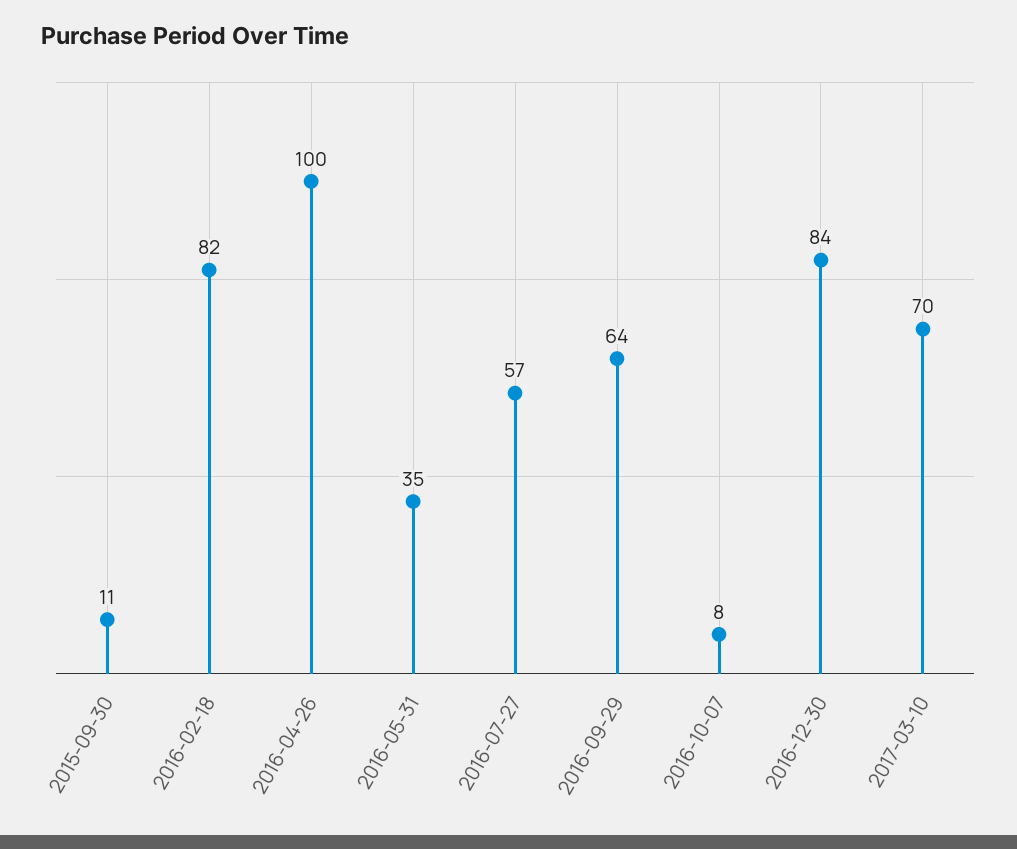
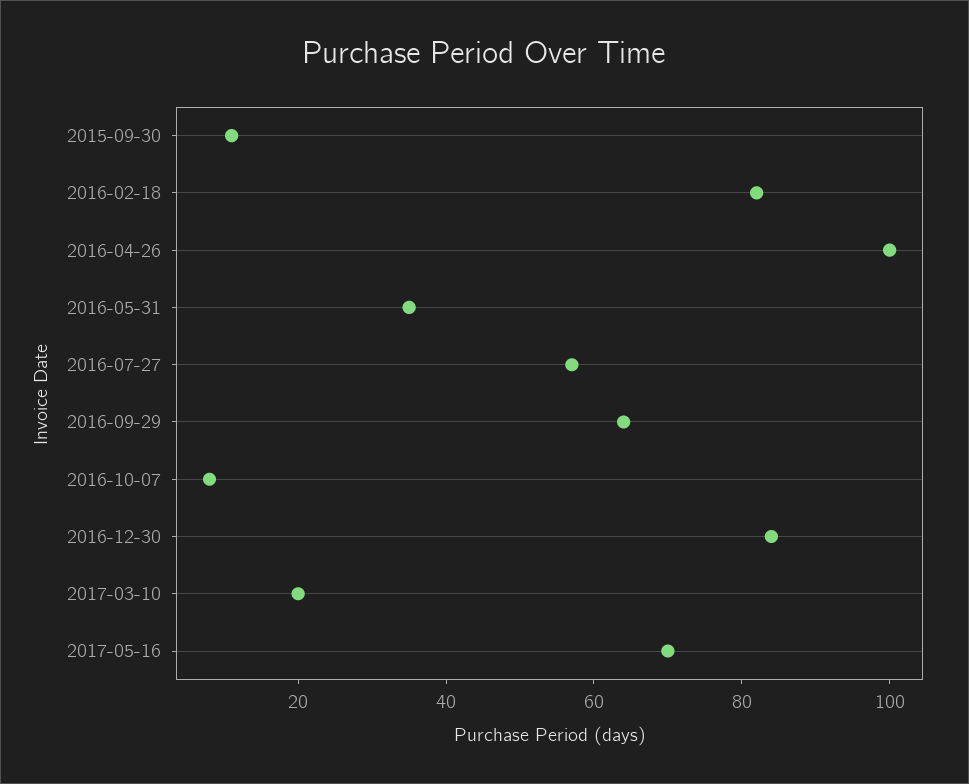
2017-03-10: 70 -> 20
2017-05-16: none -> 70

